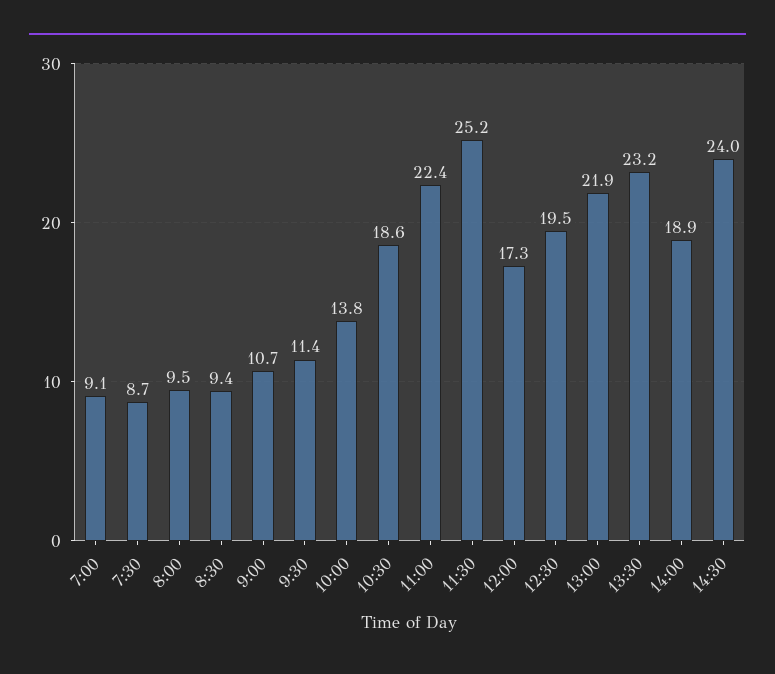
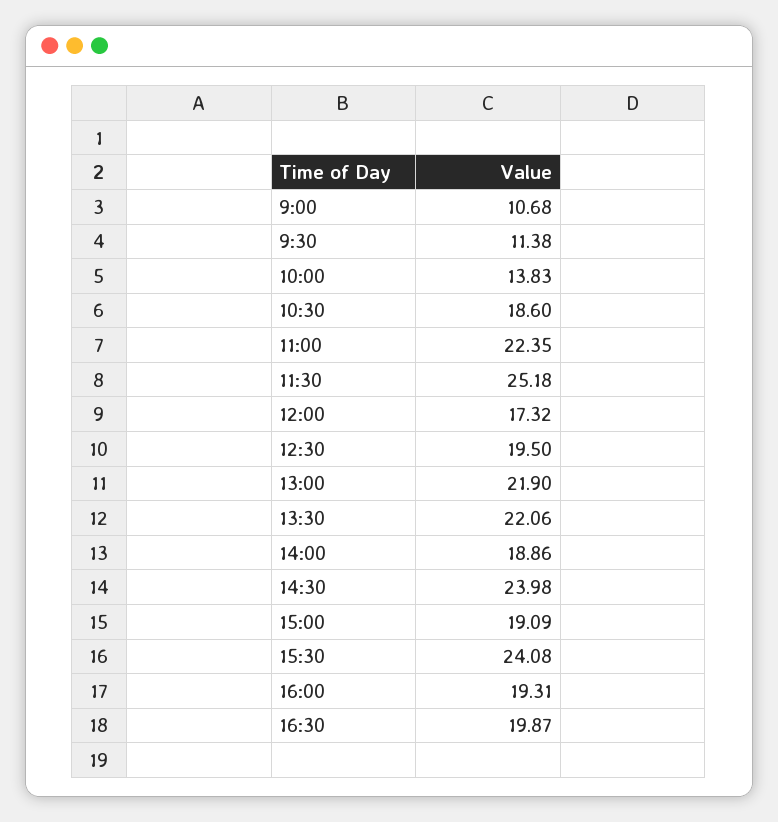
7:00: 9.1 -> none
7:30: 8.7 -> none
8:00: 9.5 -> none
8:30: 9.4 -> none
13:30: 23.2 -> 22.06
15:00: none -> 19.09
15:30: none -> 24.08
16:00: none -> 19.31
16:30: none -> 19.87

